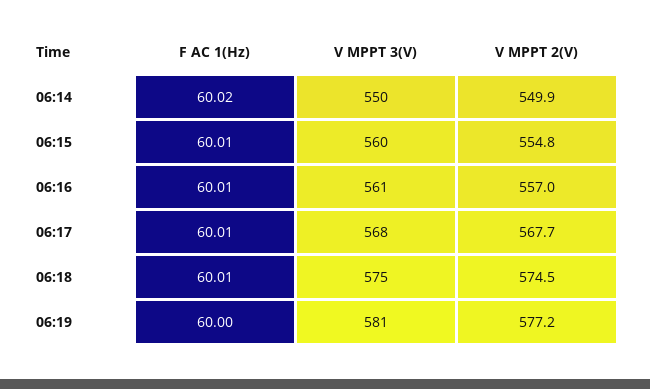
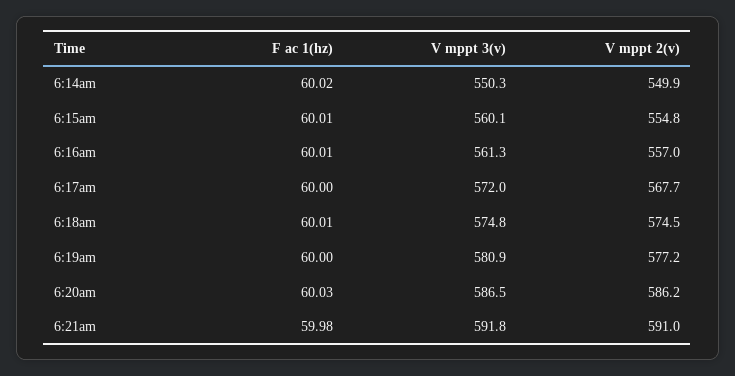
F AC 1(Hz), 06:17: 60.01 -> 60
V MPPT 3(V), 06:17: 568 -> 572
F AC 1(Hz), 6:20am: none -> 60.03
V MPPT 3(V), 6:20am: none -> 586.5
V MPPT 2(V), 6:20am: none -> 586.2
F AC 1(Hz), 6:21am: none -> 59.98
V MPPT 3(V), 6:21am: none -> 591.8
V MPPT 2(V), 6:21am: none -> 591

